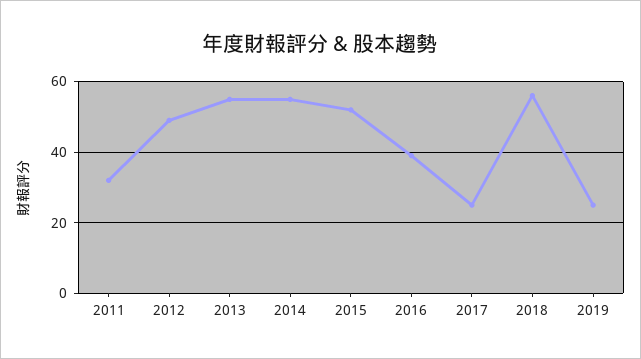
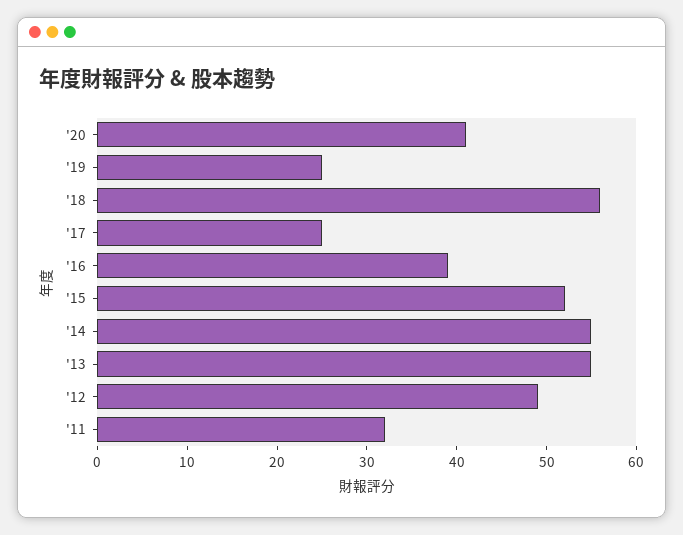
'20: none -> 41

